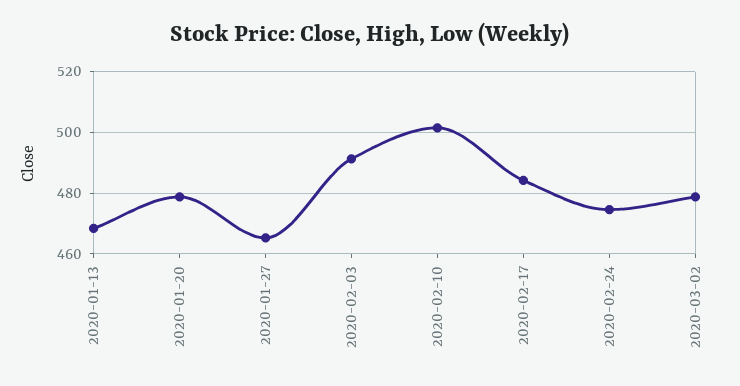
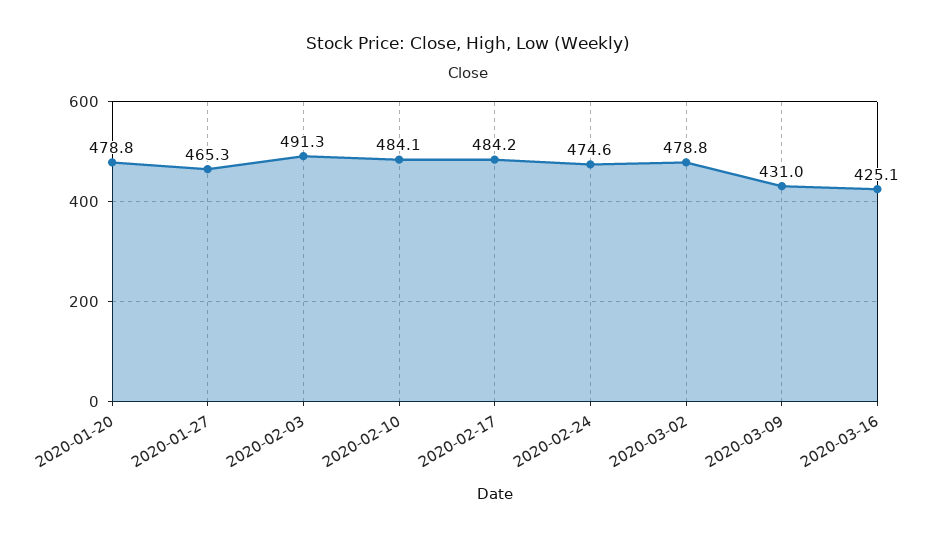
2020-01-13: 468 -> none
2020-02-10: 502 -> 484.1
2020-03-09: none -> 431
2020-03-16: none -> 425.1

